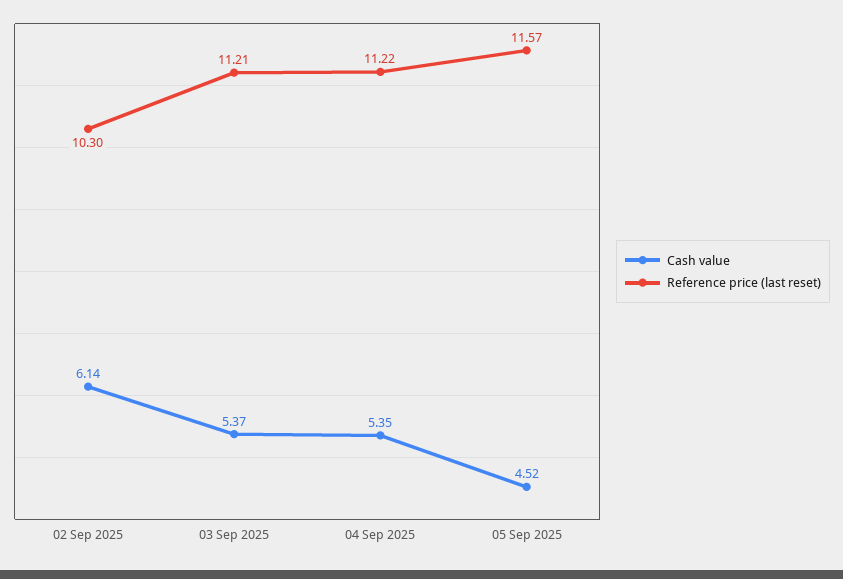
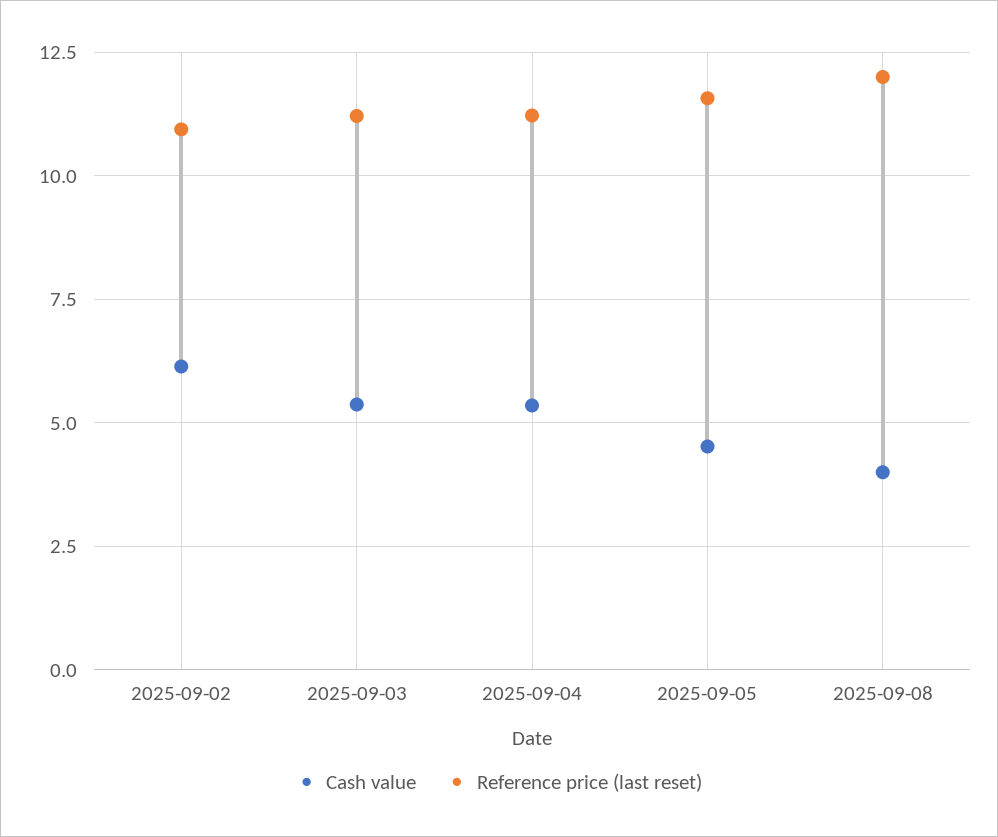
Reference price (last reset), 02 Sep 2025: 10.3 -> 11
Cash value, 2025-09-08: none -> 4
Reference price (last reset), 2025-09-08: none -> 12

